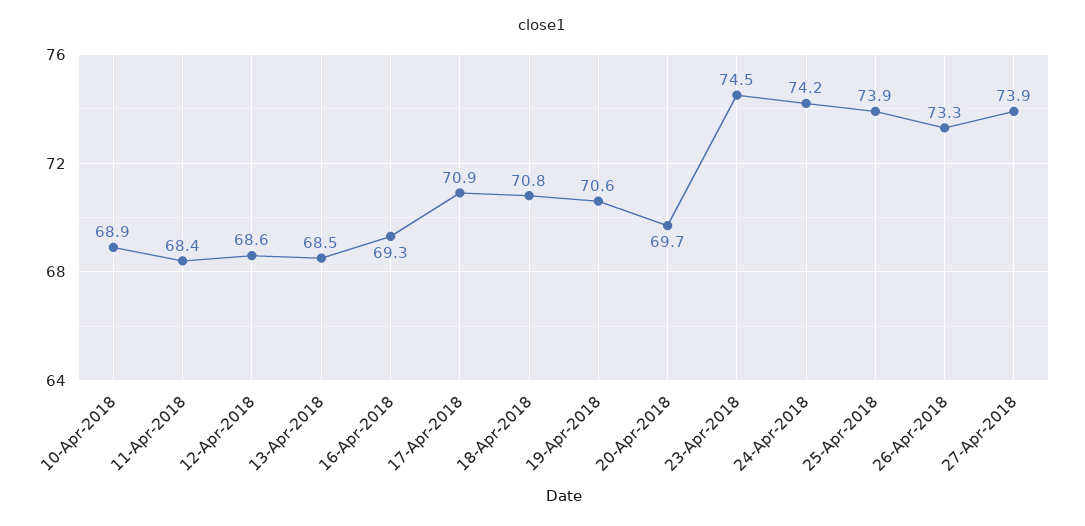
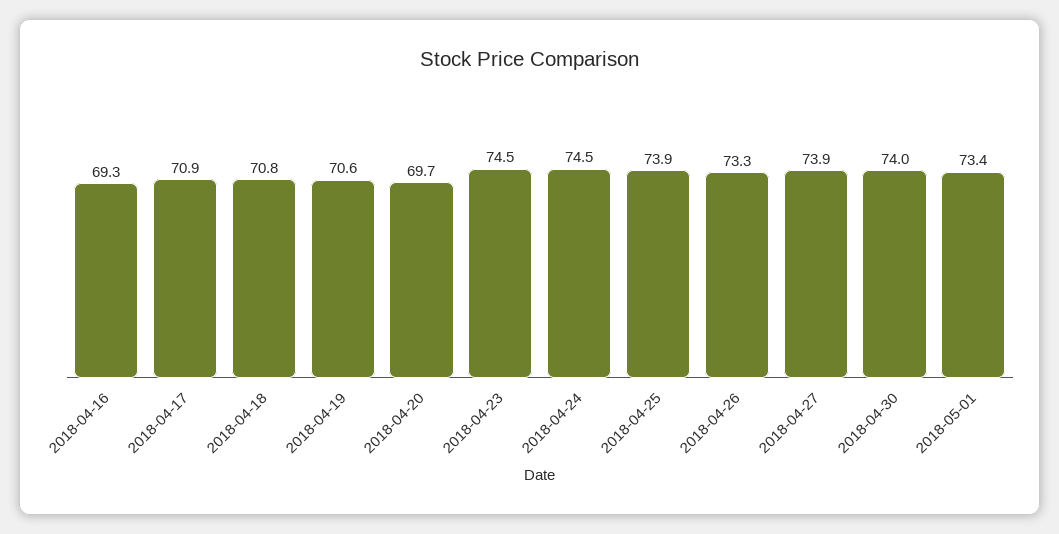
10-Apr-2018: 68.9 -> none
11-Apr-2018: 68.4 -> none
12-Apr-2018: 68.6 -> none
13-Apr-2018: 68.5 -> none
24-Apr-2018: 74.2 -> 74.5
2018-04-30: none -> 74
2018-05-01: none -> 73.4

